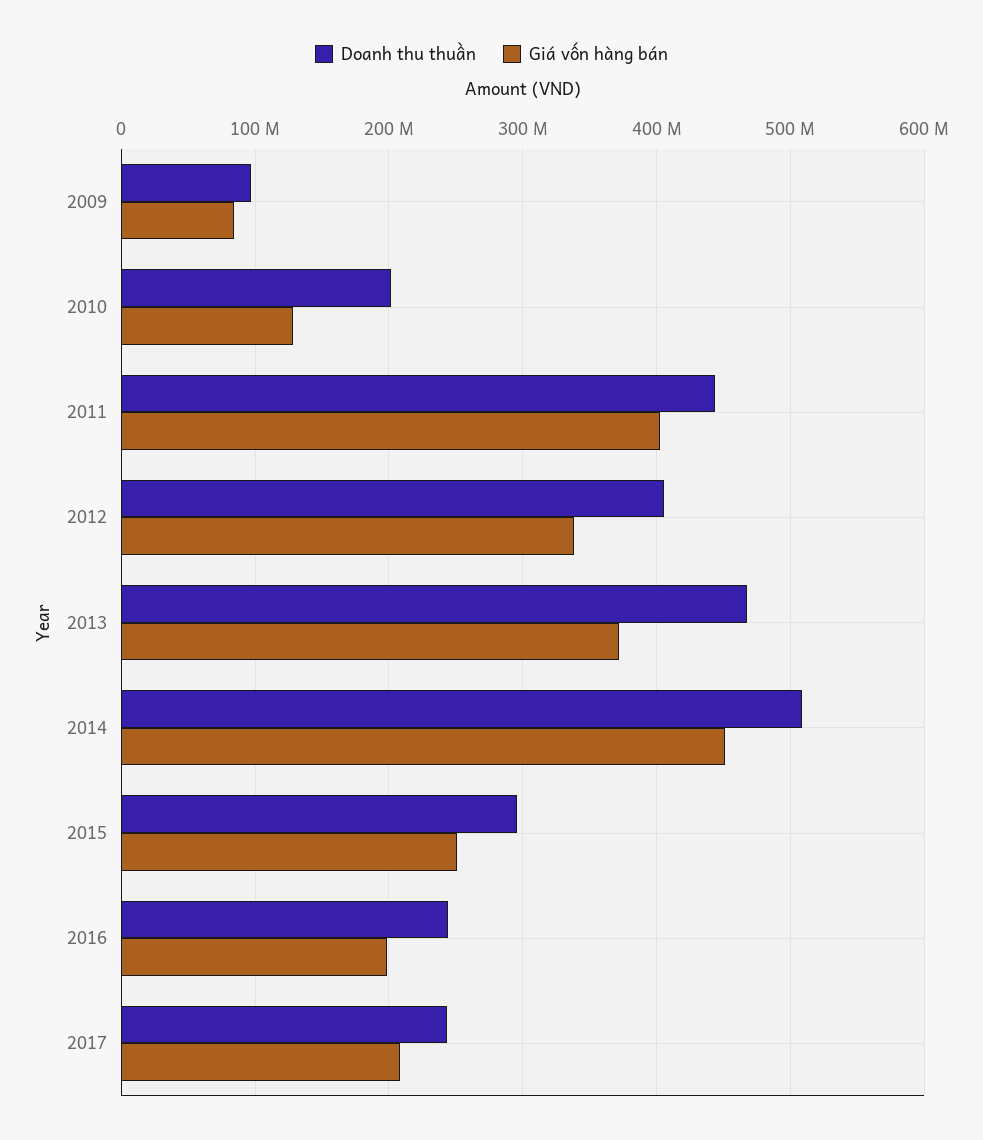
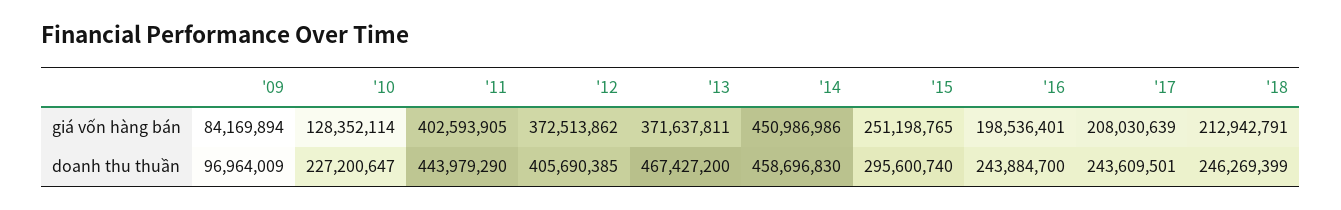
Doanh thu thuần, 2010: 200000000 -> 227200647
Giá vốn hàng bán, 2012: 340000000 -> 372513862
Doanh thu thuần, 2014: 510000000 -> 458696830
Giá vốn hàng bán, '18: none -> 212942791
Doanh thu thuần, '18: none -> 246269399

